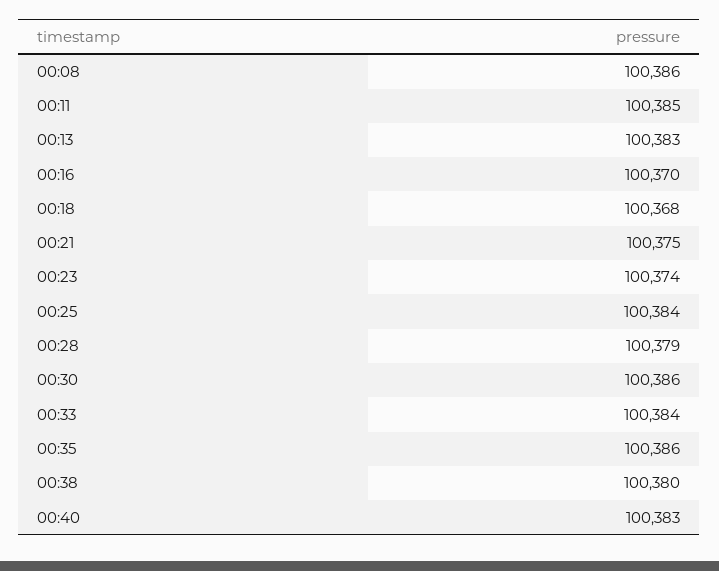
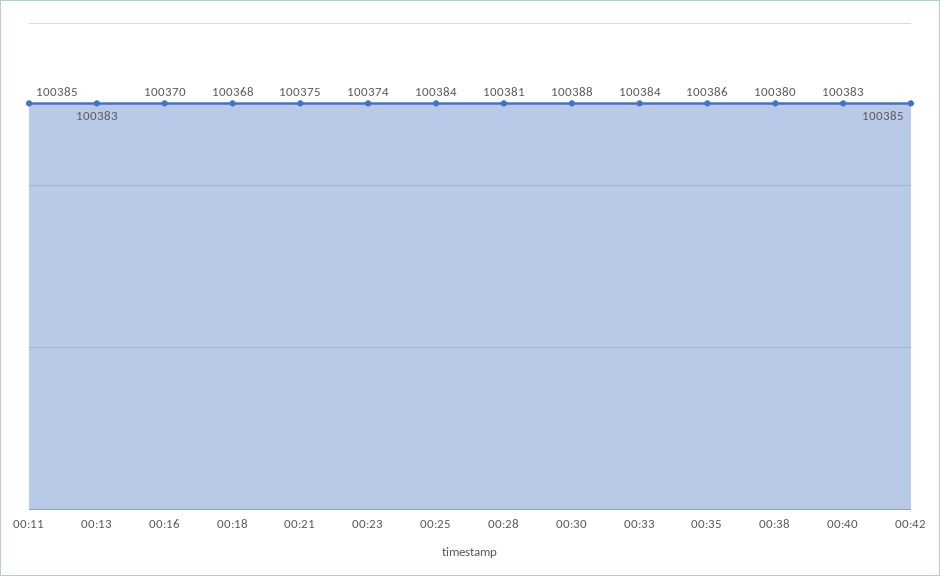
00:08: 100386 -> none
00:28: 100379 -> 100381
00:30: 100386 -> 100388
00:42: none -> 100385

